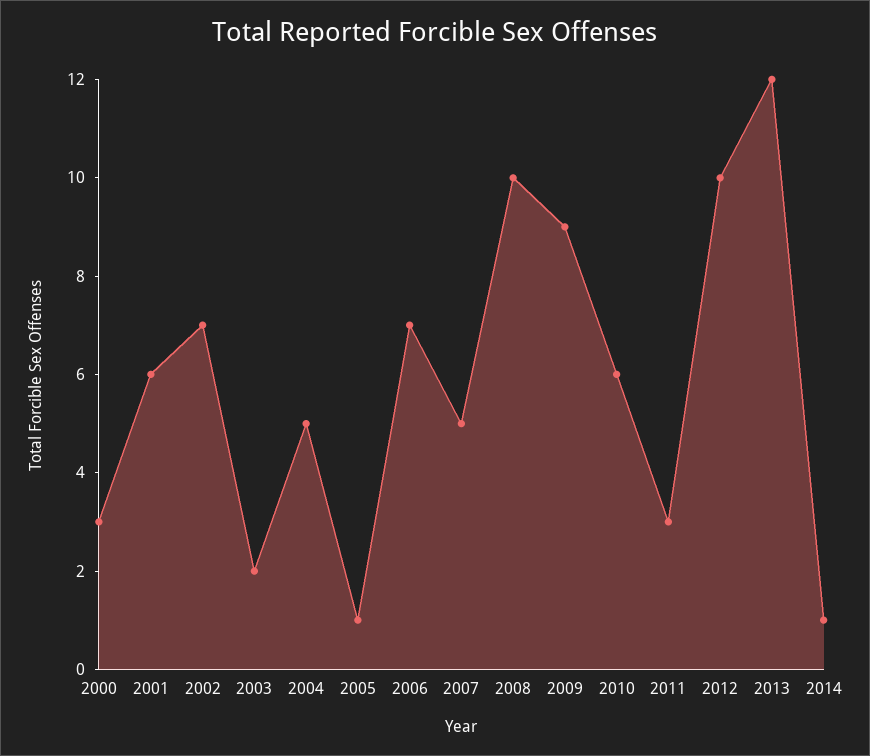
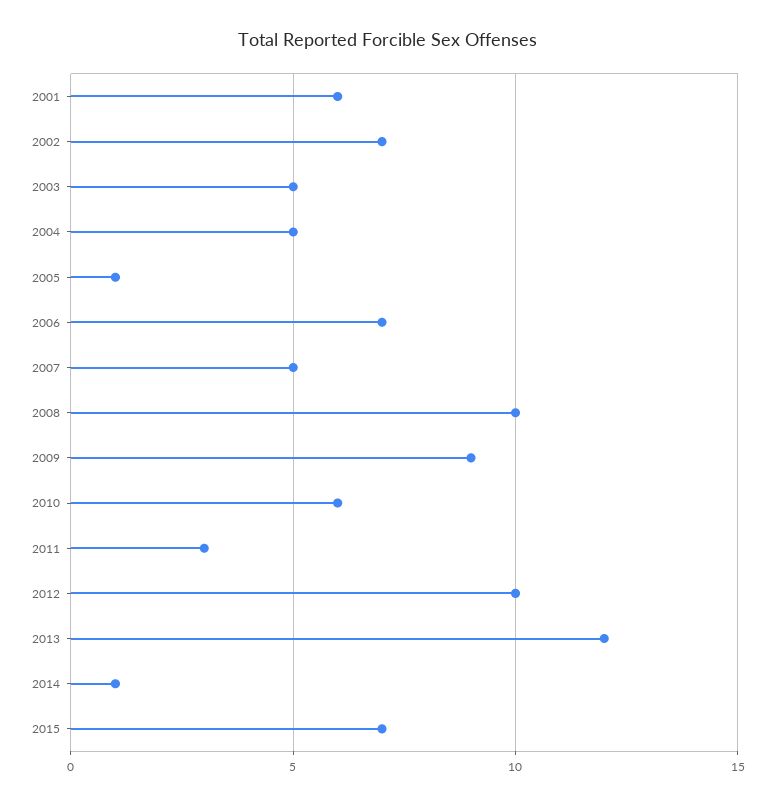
2000: 3 -> none
2003: 2 -> 5
2015: none -> 7

